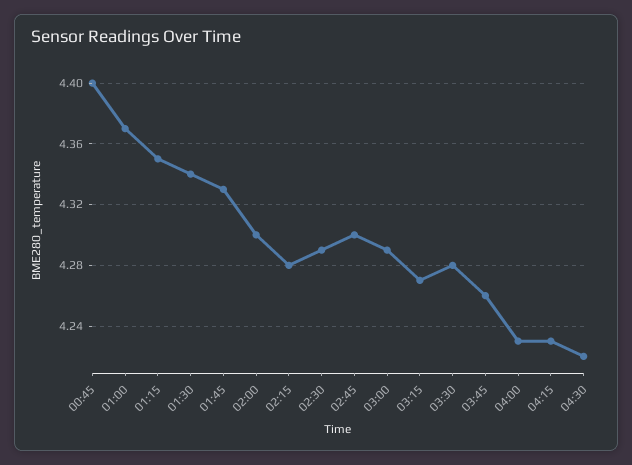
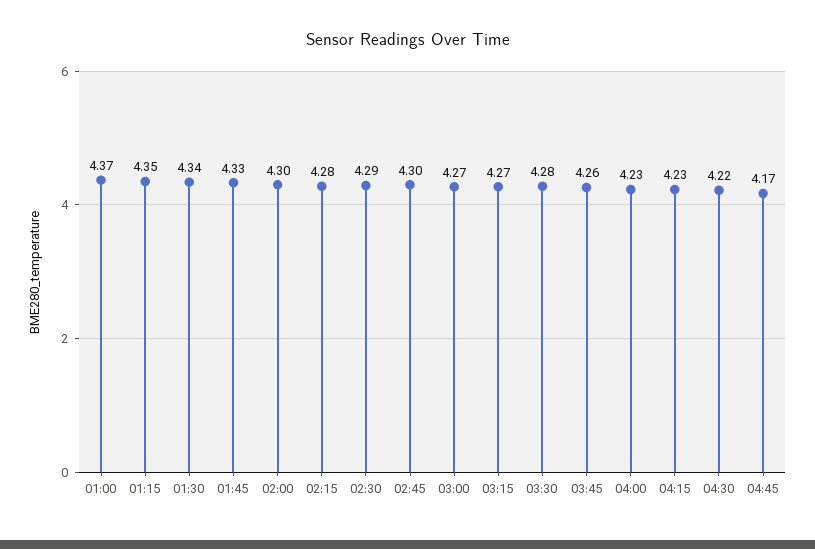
00:45: 4.4 -> none
03:00: 4.29 -> 4.27
04:45: none -> 4.17

